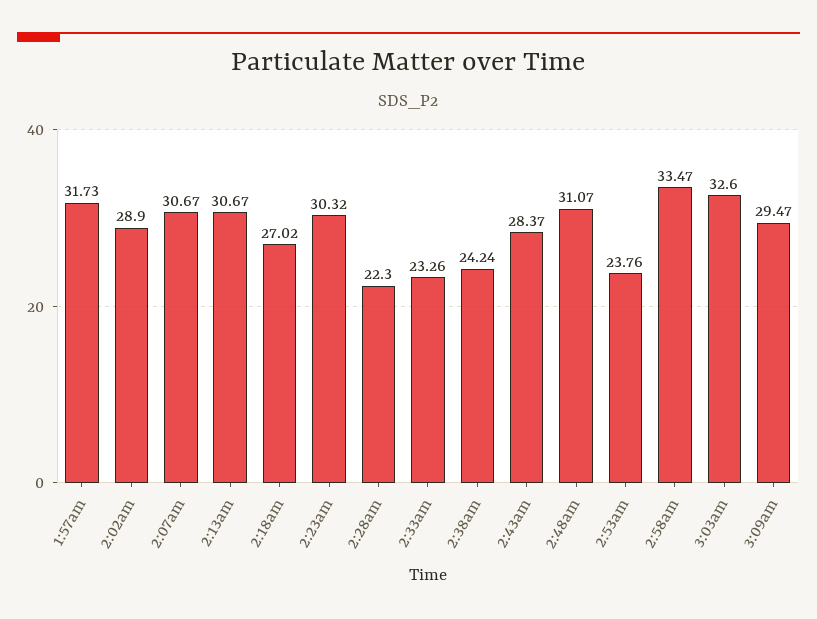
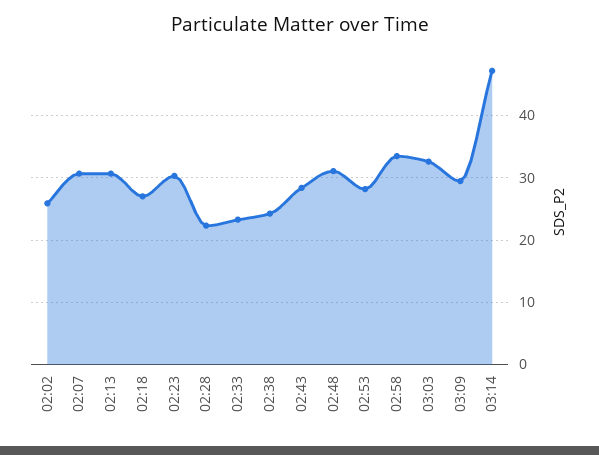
1:57am: 31.73 -> none
2:02am: 28.9 -> 26
2:53am: 23.76 -> 28
03:14: none -> 47

